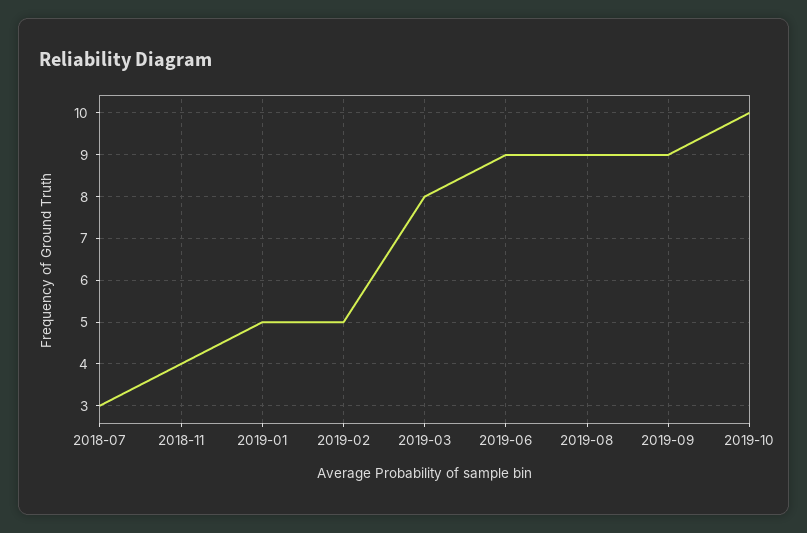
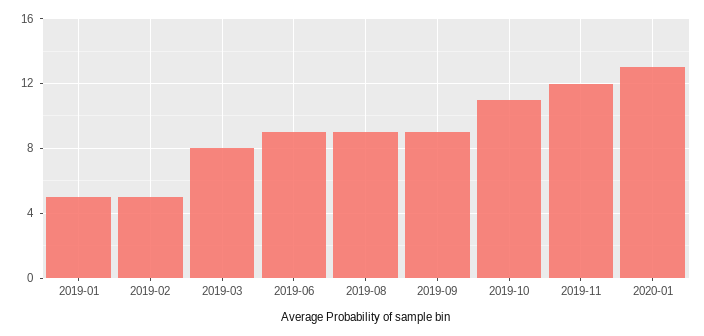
2018-07: 3 -> none
2018-11: 4 -> none
2019-10: 10 -> 11
2019-11: none -> 12
2020-01: none -> 13

